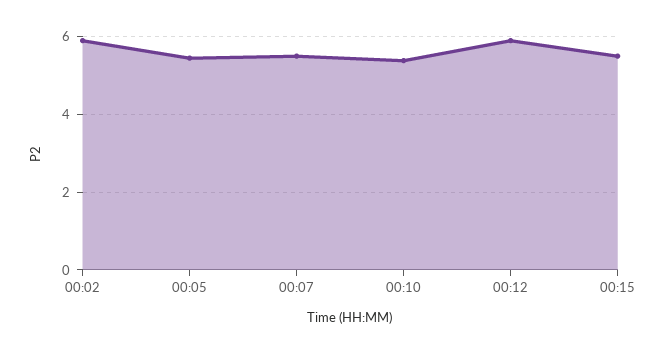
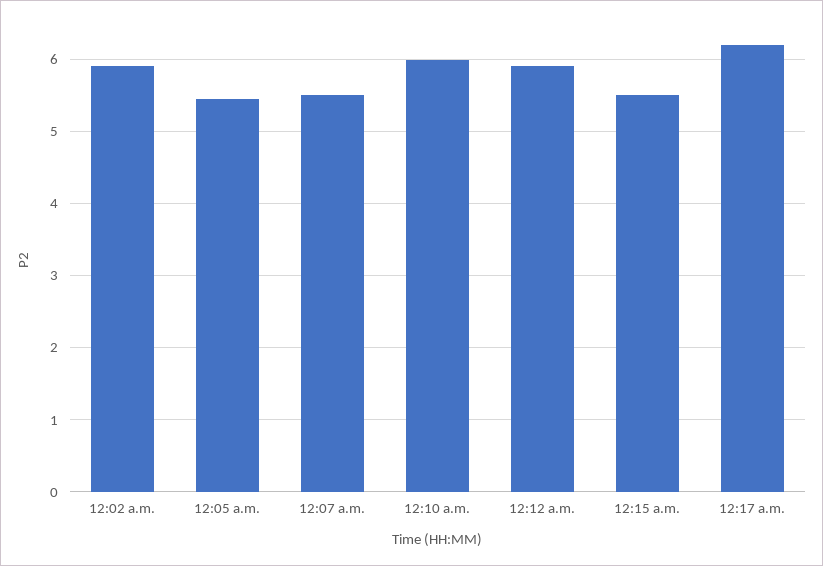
00:10: 5.4 -> 6
12:17 a.m.: none -> 6.2

